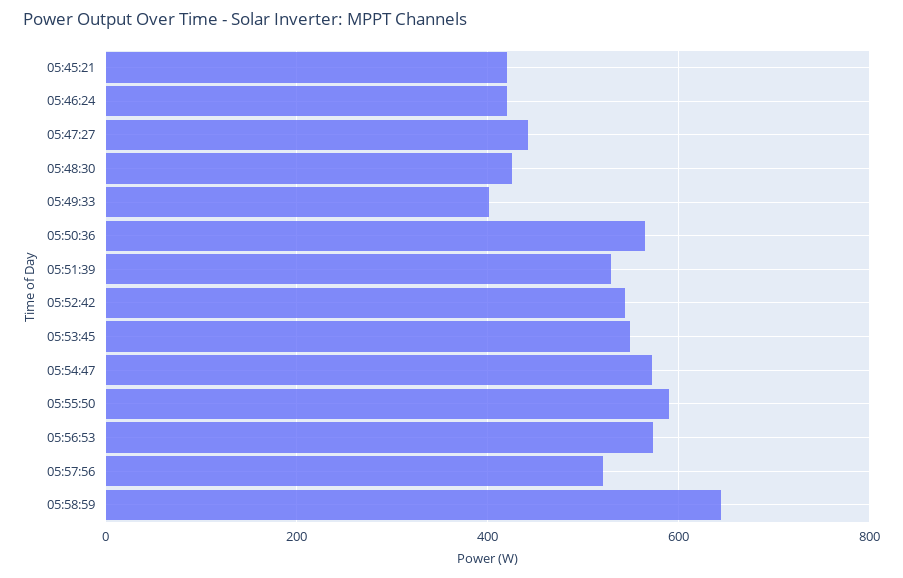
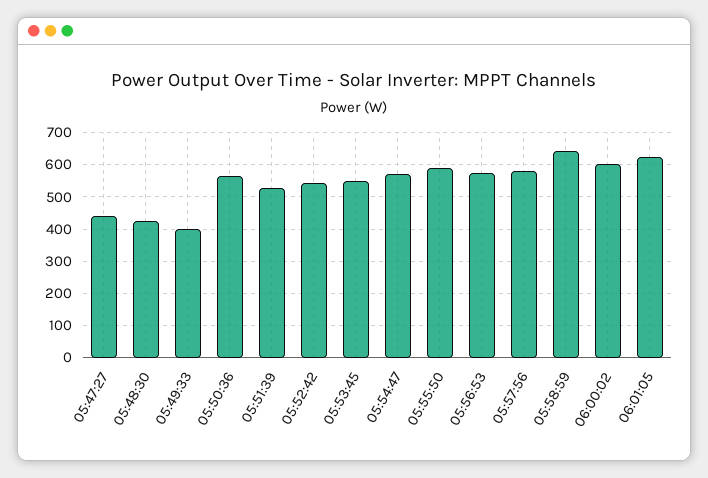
05:45:21: 420 -> none
05:46:24: 420 -> none
05:57:56: 520 -> 580
06:00:02: none -> 600
06:01:05: none -> 620

